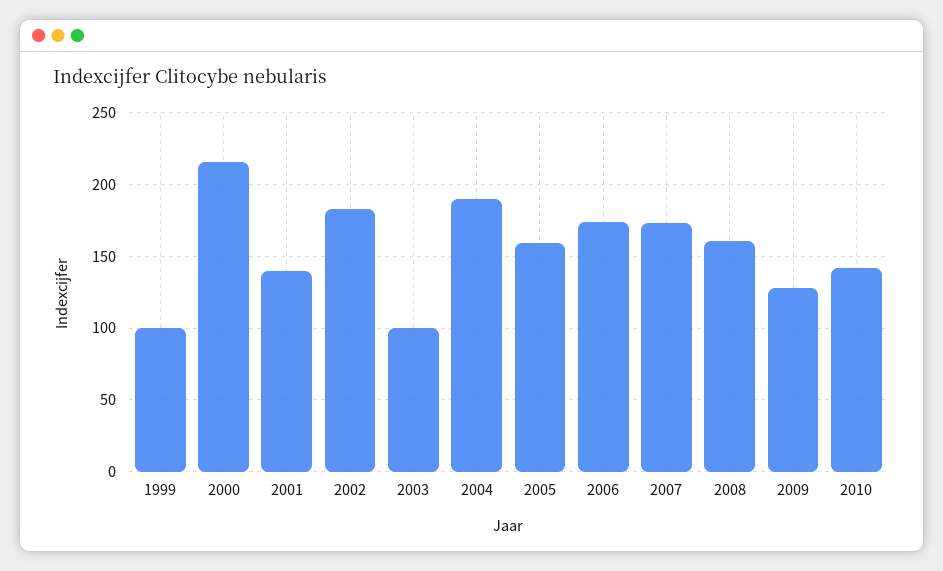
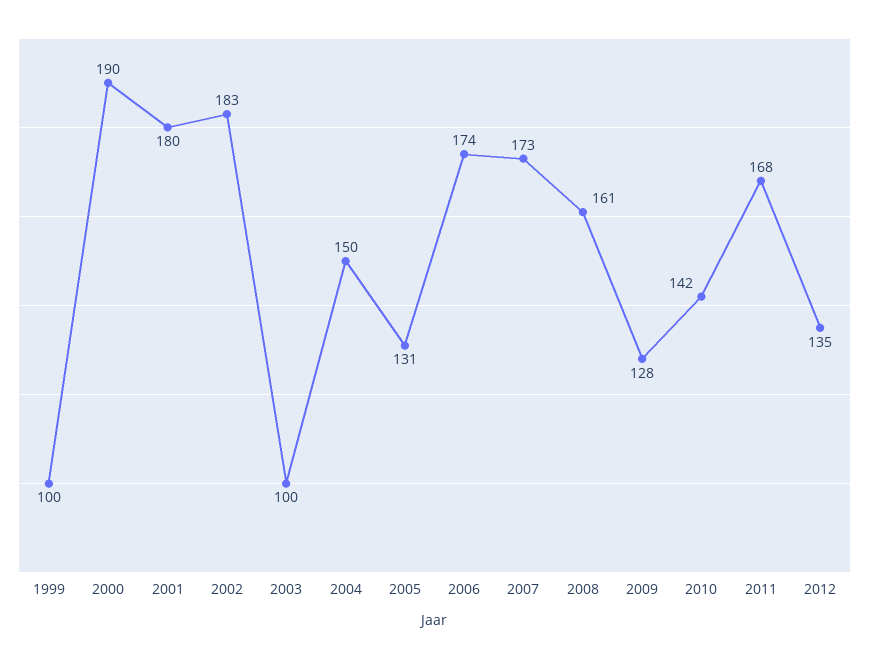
2000: 215 -> 190
2001: 140 -> 180
2004: 190 -> 150
2005: 160 -> 131
2011: none -> 168
2012: none -> 135

